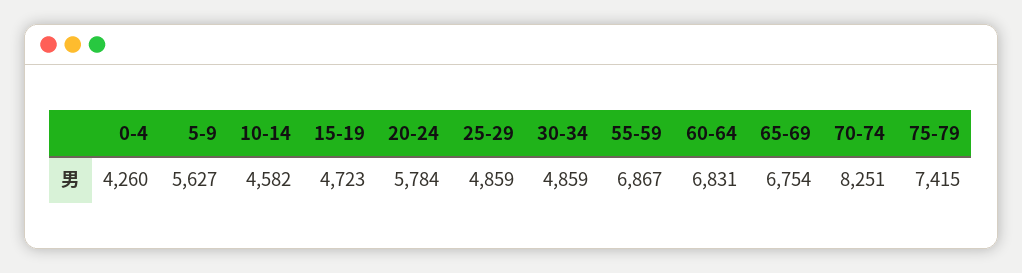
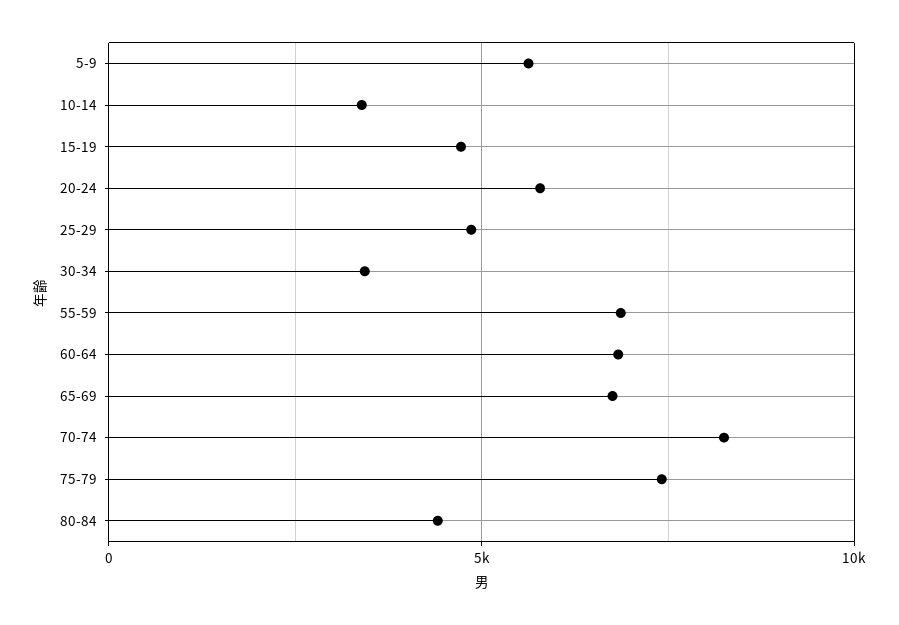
0-4: 4260 -> none
10-14: 4582 -> 3500
30-34: 4859 -> 3500
80-84: none -> 4500

